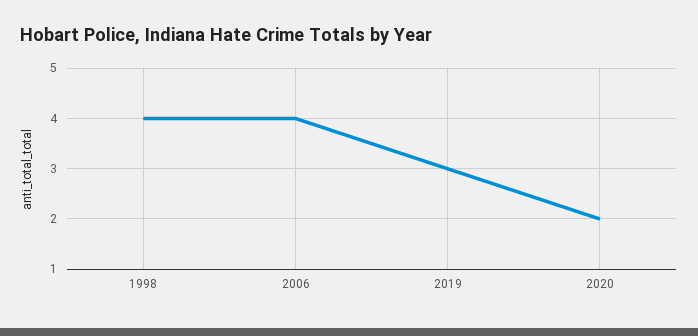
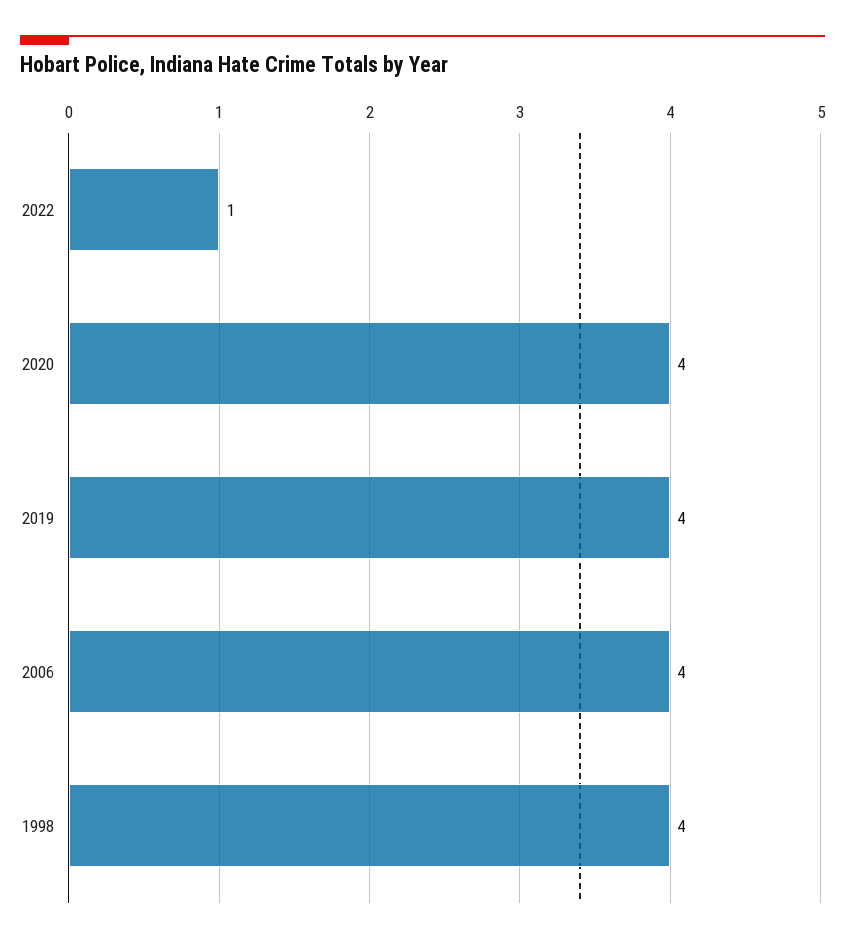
2019: 3 -> 4
2020: 2 -> 4
2022: none -> 1

